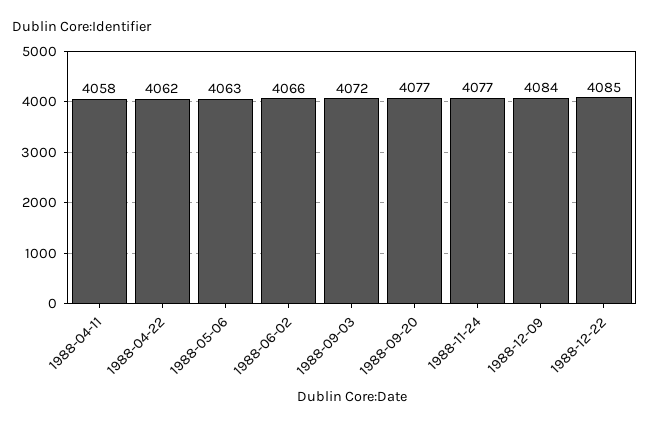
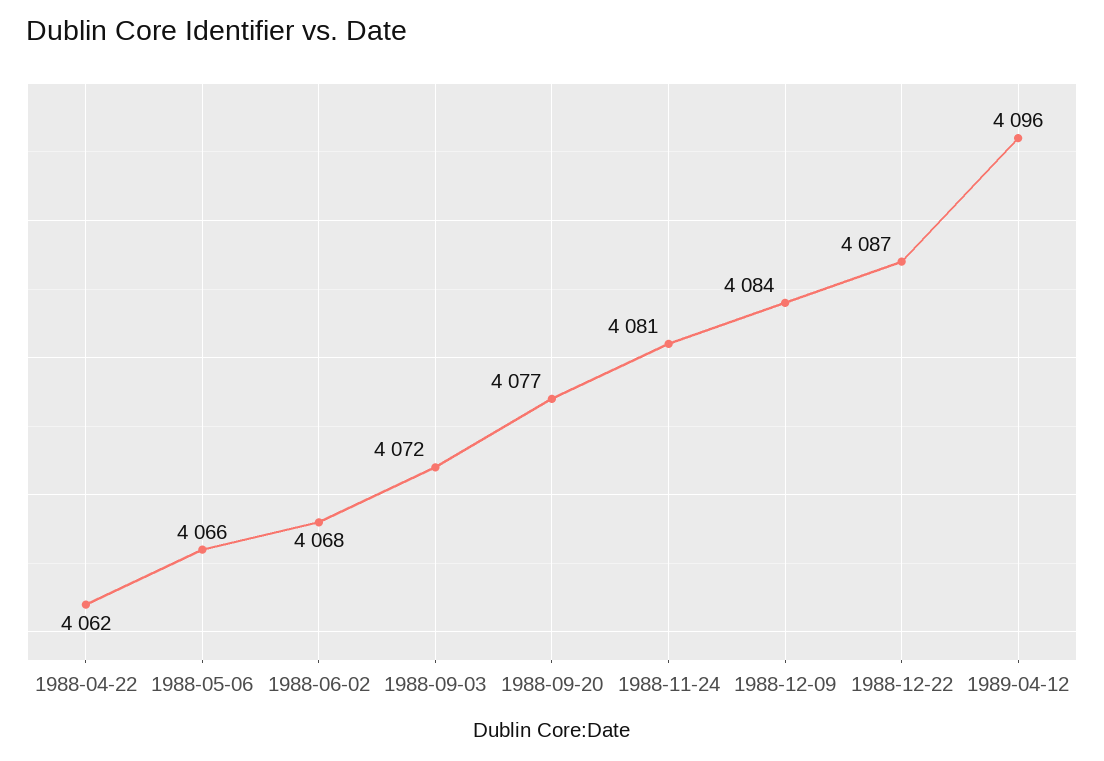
1988-04-11: 4058 -> none
1988-05-06: 4063 -> 4066
1988-06-02: 4066 -> 4068
1988-11-24: 4077 -> 4081
1988-12-22: 4085 -> 4087
1989-04-12: none -> 4096

